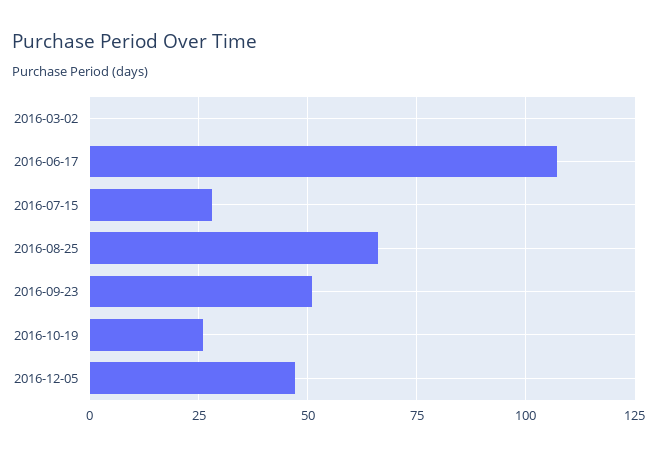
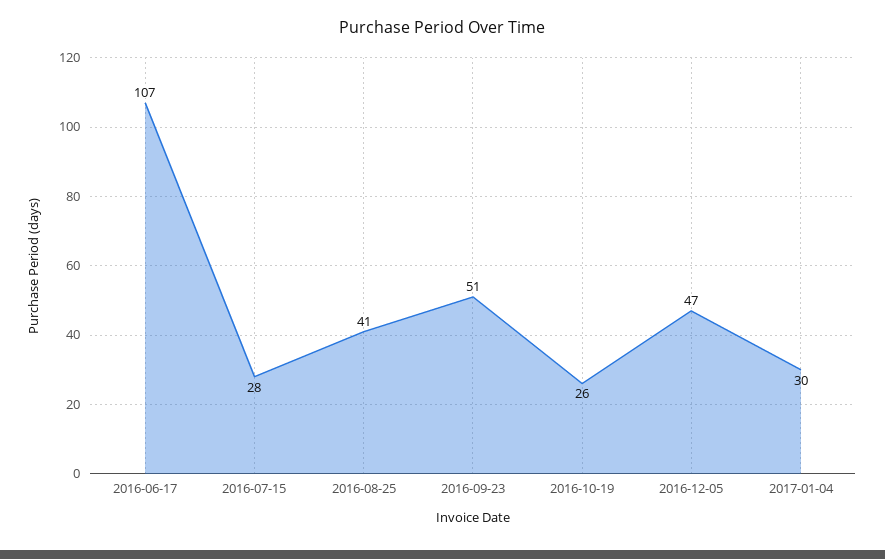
2016-03-02: 0 -> none
2016-08-25: 65 -> 41
2017-01-04: none -> 30

